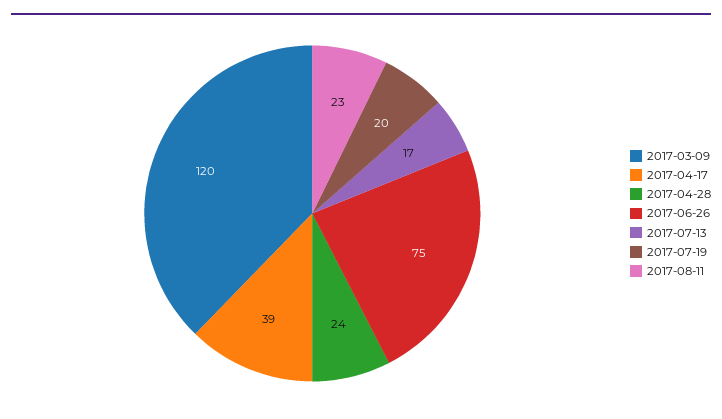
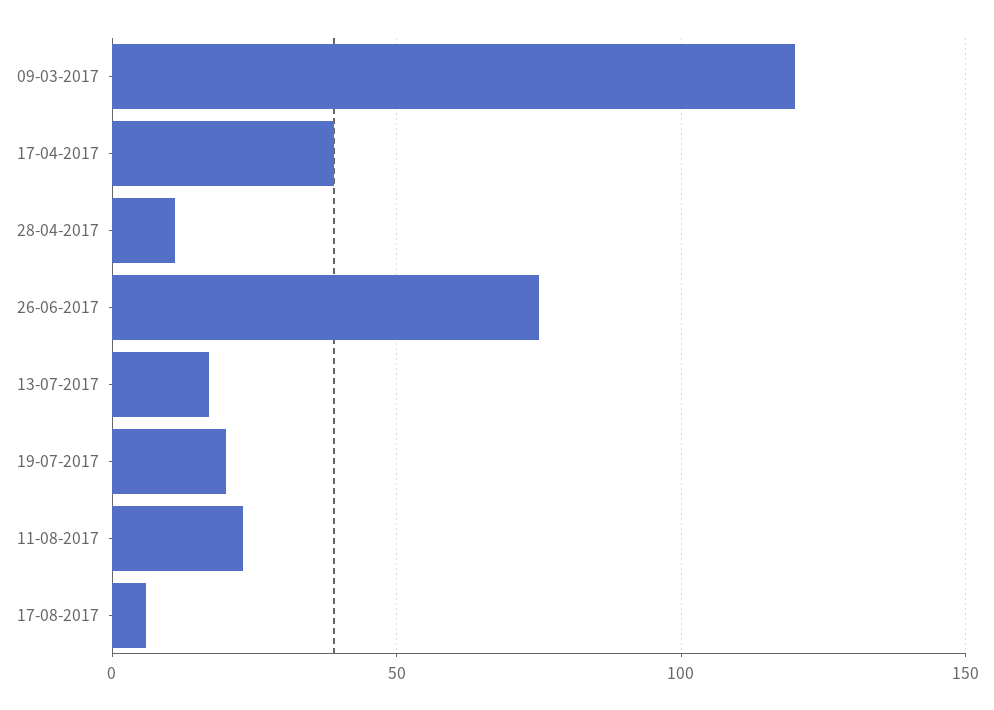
2017-04-28: 24 -> 10
17-08-2017: none -> 5

